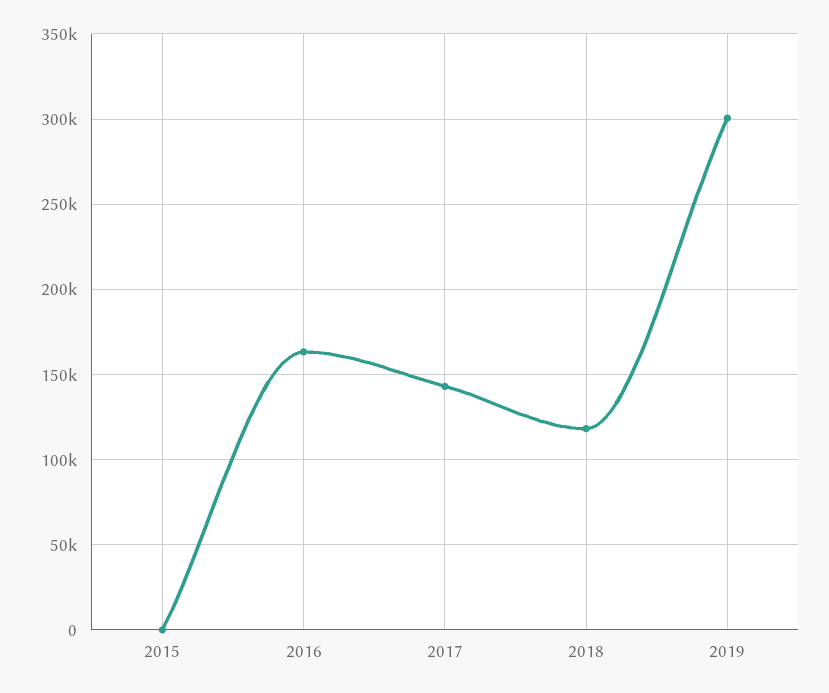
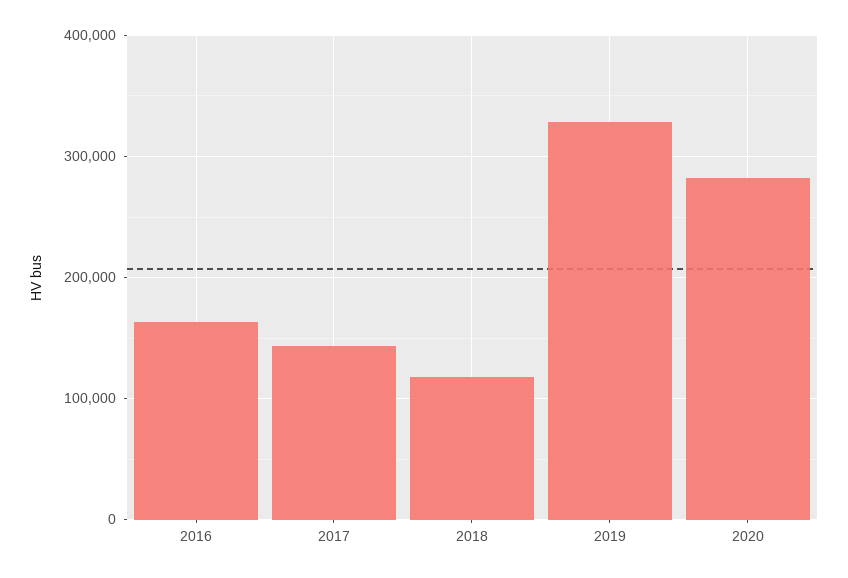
2015: 0 -> none
2019: 300000 -> 330000
2020: none -> 280000

